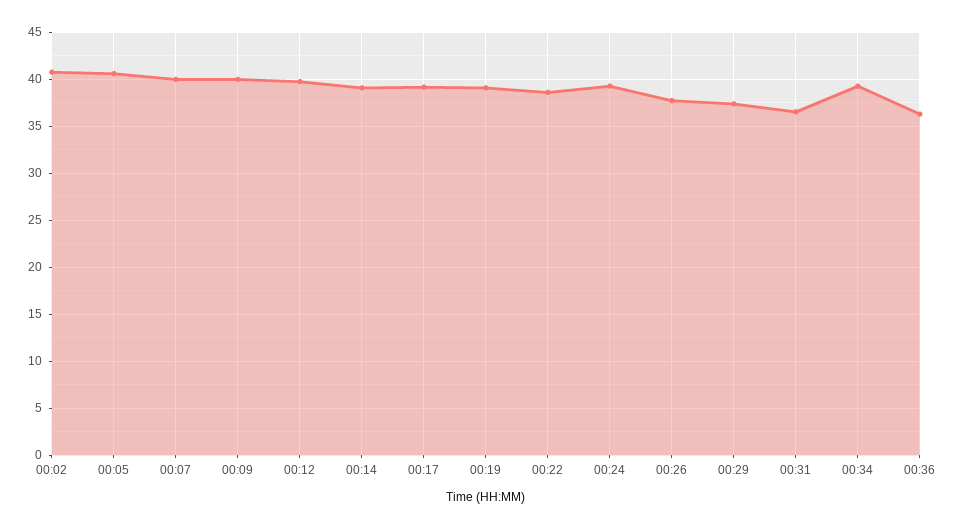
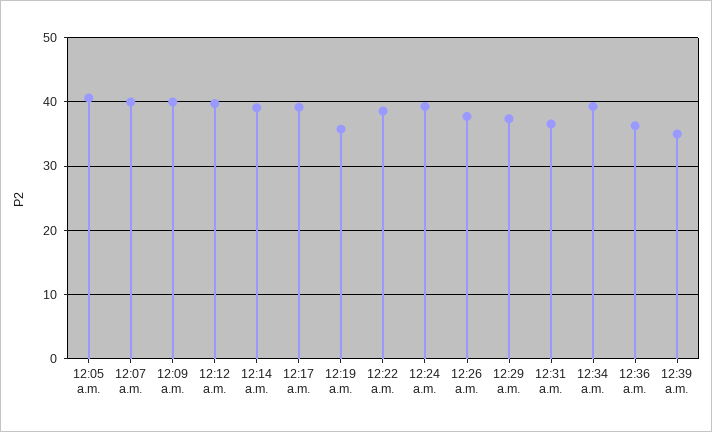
00:02: 41 -> none
00:19: 39 -> 36
12:39 a.m.: none -> 35

